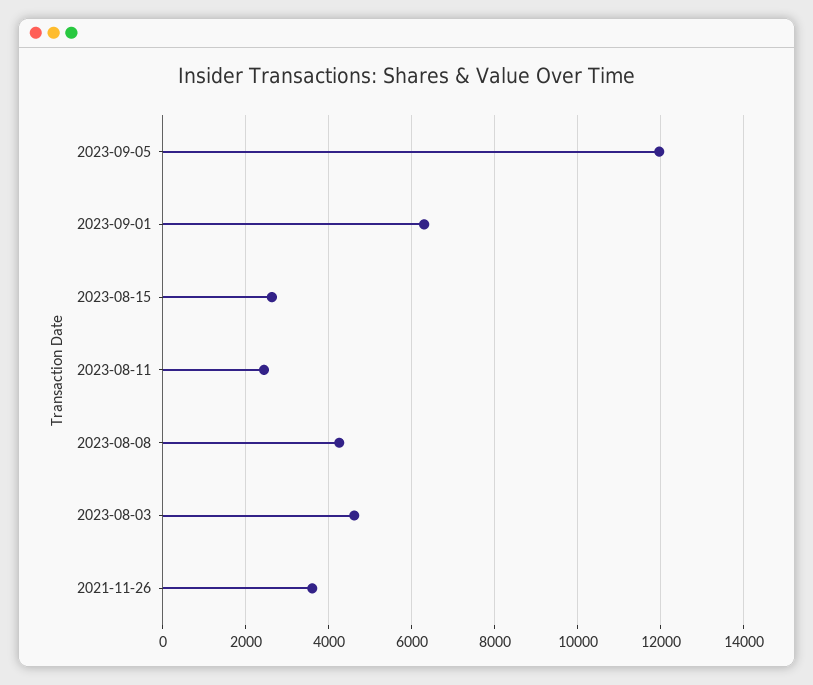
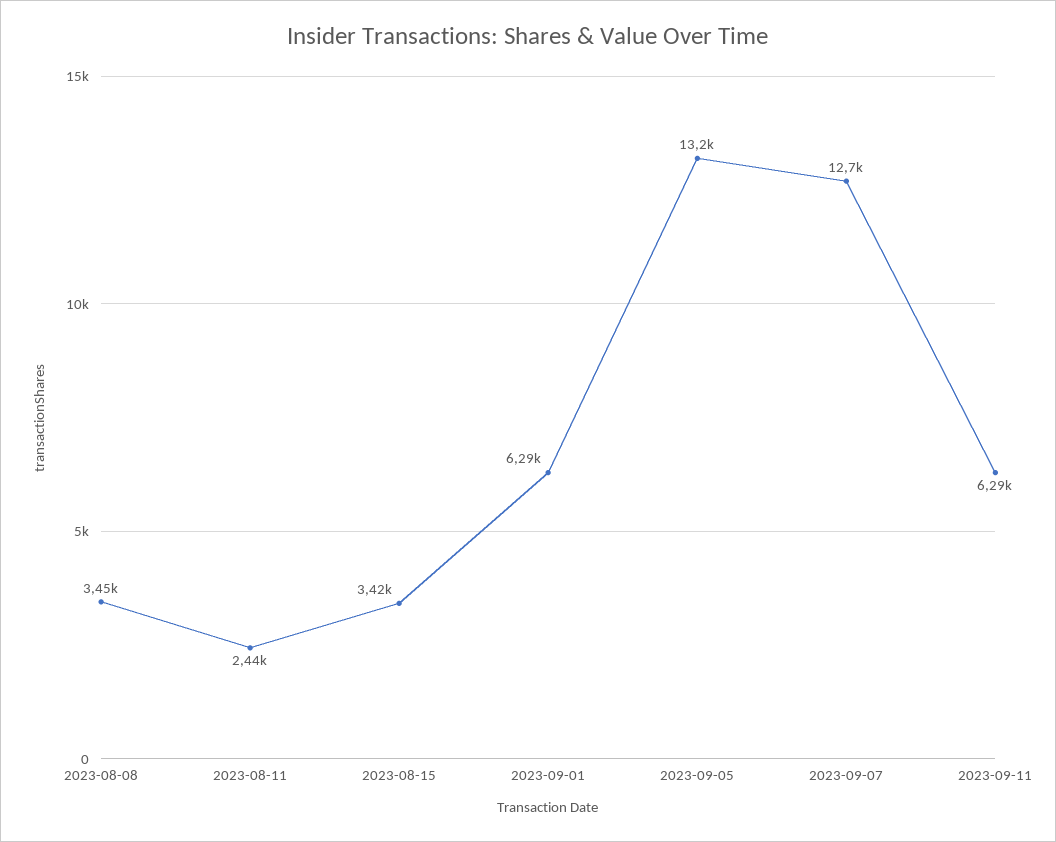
2023-09-05: 12000 -> 13200
2023-08-15: 2600 -> 3420
2023-08-08: 4200 -> 3450
2023-08-03: 4600 -> none
2021-11-26: 3600 -> none
2023-09-07: none -> 12700
2023-09-11: none -> 6290

